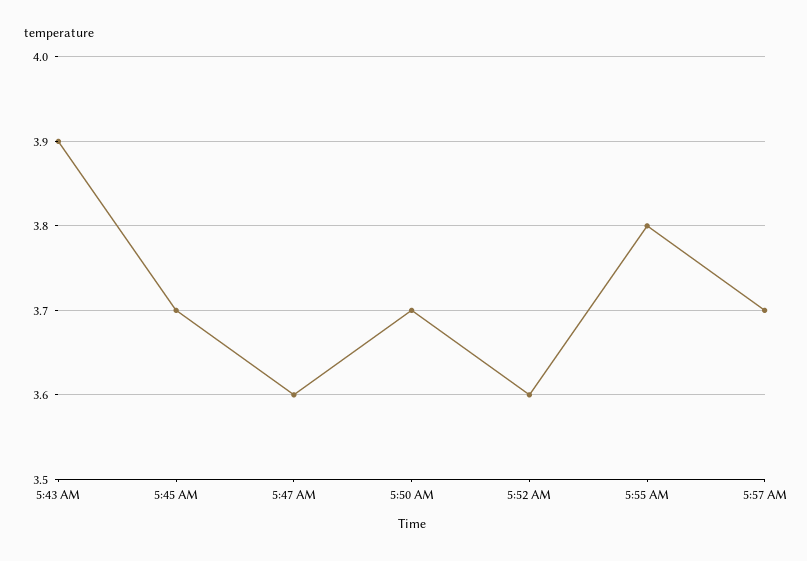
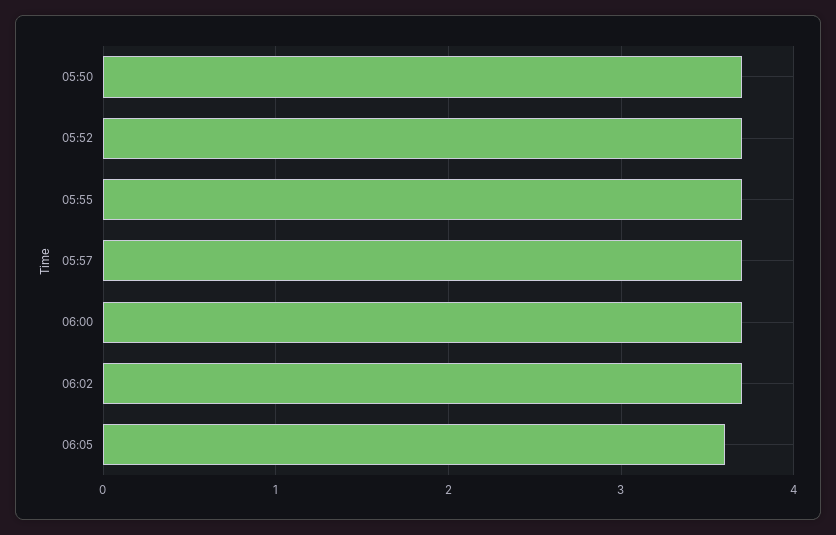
5:43 AM: 3.9 -> none
5:45 AM: 3.7 -> none
5:47 AM: 3.6 -> none
5:52 AM: 3.6 -> 3.7
5:55 AM: 3.8 -> 3.7
06:00: none -> 3.7
06:02: none -> 3.7
06:05: none -> 3.6

